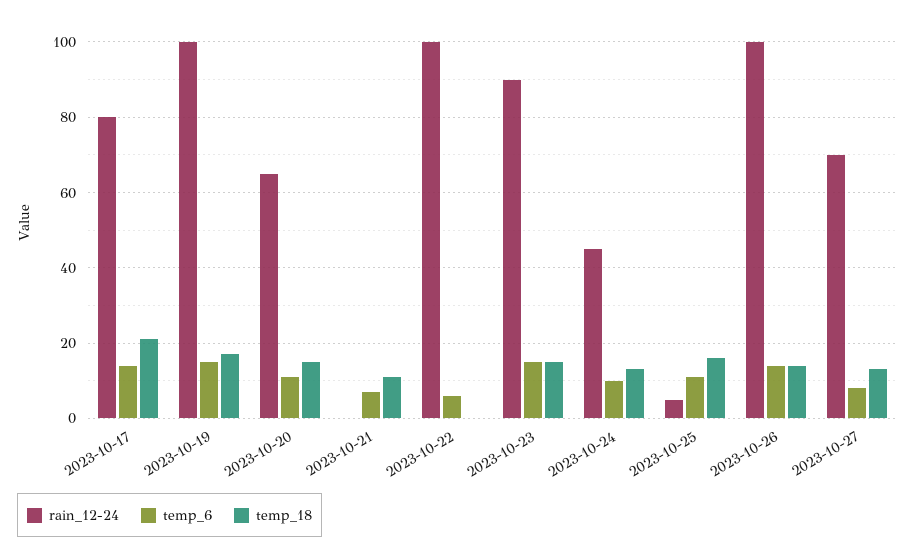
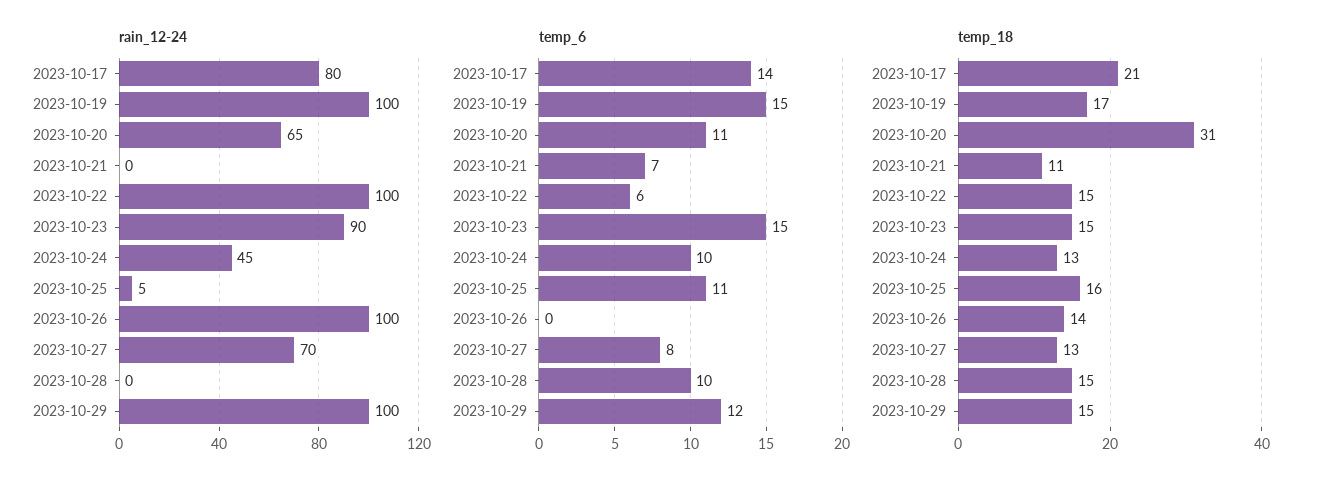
temp_18, 2023-10-20: 15 -> 31
temp_18, 2023-10-22: 0 -> 15
temp_6, 2023-10-26: 15 -> 0
rain_12-24, 2023-10-28: none -> 0
rain_12-24, 2023-10-29: none -> 100
temp_6, 2023-10-28: none -> 10
temp_6, 2023-10-29: none -> 12
temp_18, 2023-10-28: none -> 15
temp_18, 2023-10-29: none -> 15

